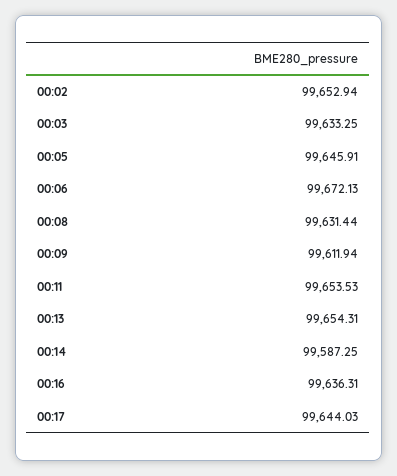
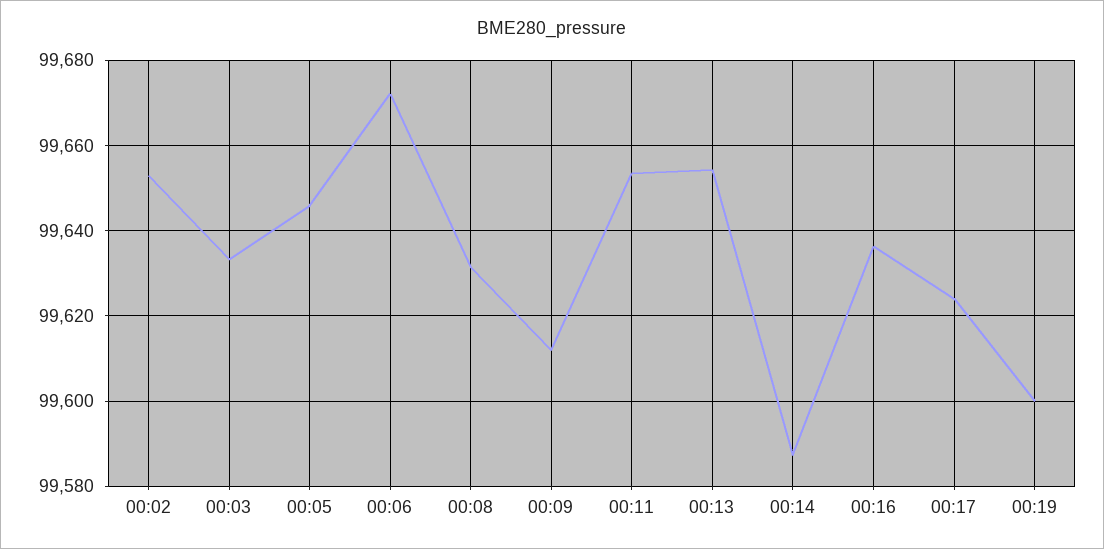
00:17: 99644.03 -> 99624
00:19: none -> 99600

